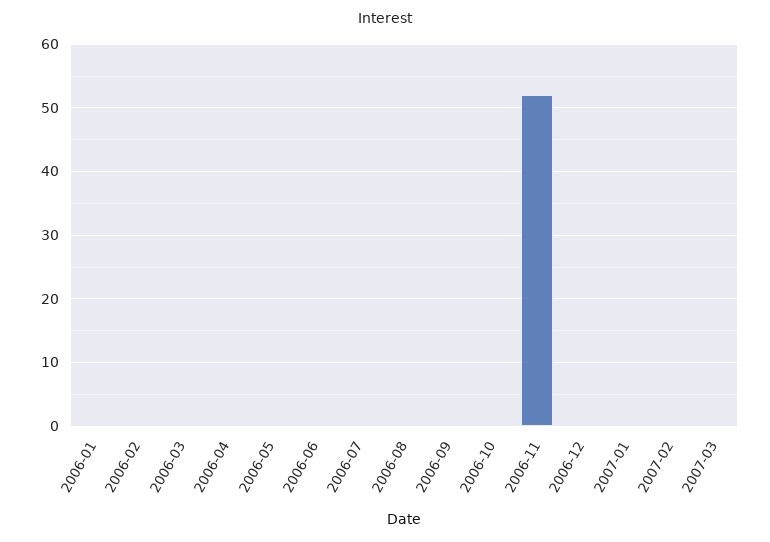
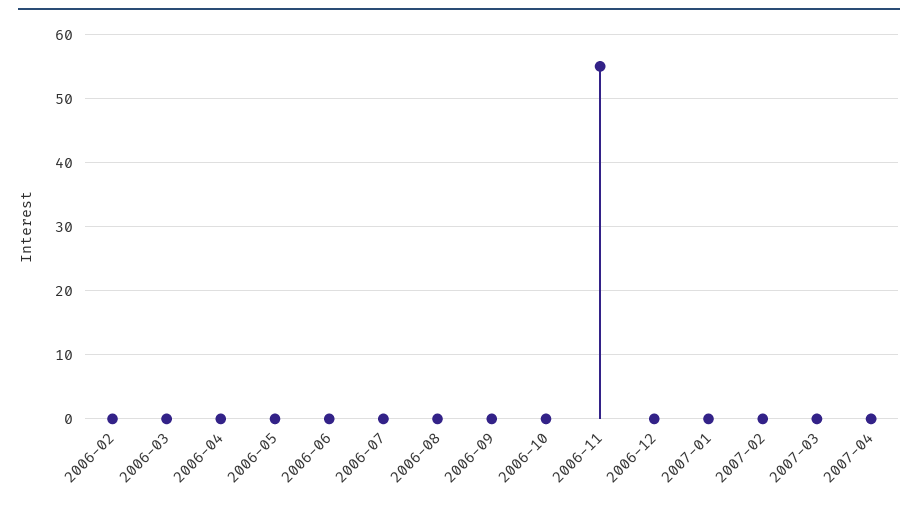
2006-01: 0 -> none
2006-11: 52 -> 55
2007-04: none -> 0

